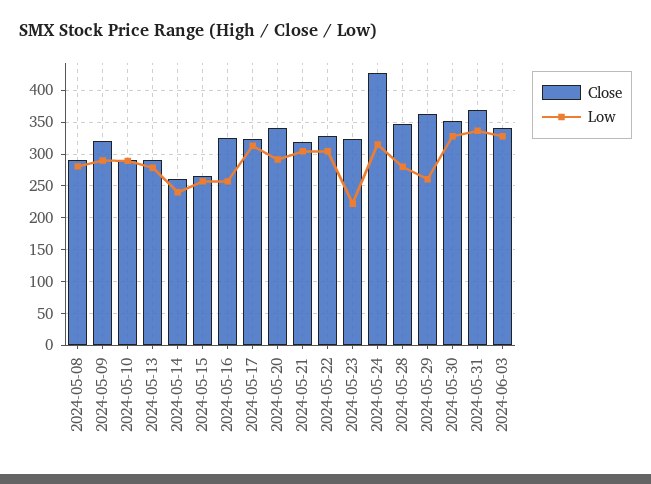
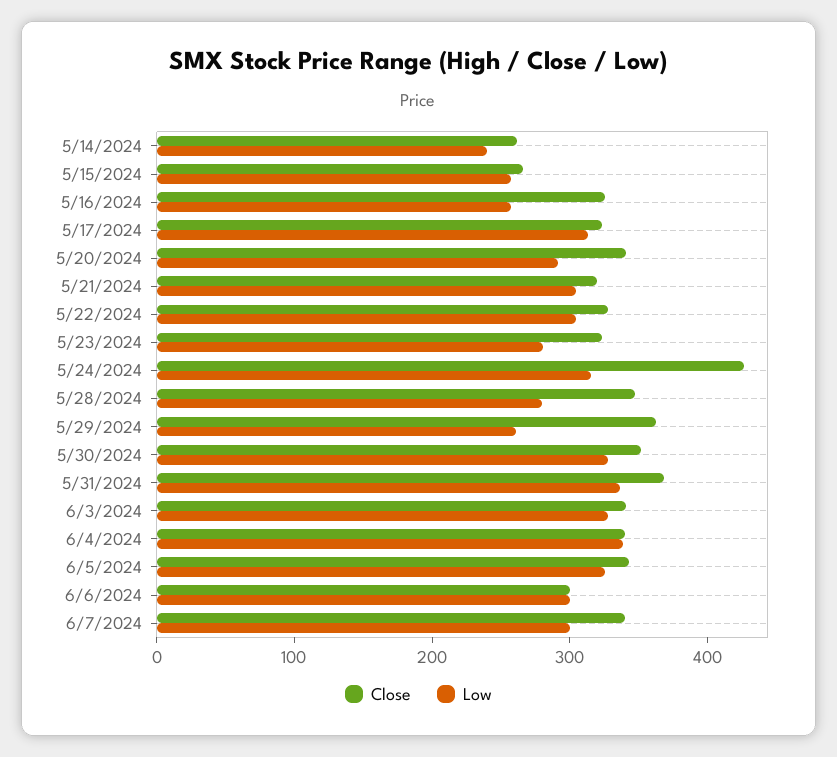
Close, 2024-05-08: 290 -> none
Low, 2024-05-08: 280 -> none
Close, 2024-05-09: 320 -> none
Low, 2024-05-09: 290 -> none
Close, 2024-05-10: 290 -> none
Low, 2024-05-10: 290 -> none
Close, 2024-05-13: 290 -> none
Low, 2024-05-13: 280 -> none
Low, 2024-05-23: 220 -> 280
Close, 6/4/2024: none -> 340
Low, 6/4/2024: none -> 340
Close, 6/5/2024: none -> 340
Low, 6/5/2024: none -> 320
Close, 6/6/2024: none -> 300
Low, 6/6/2024: none -> 300
Close, 6/7/2024: none -> 340
Low, 6/7/2024: none -> 300

